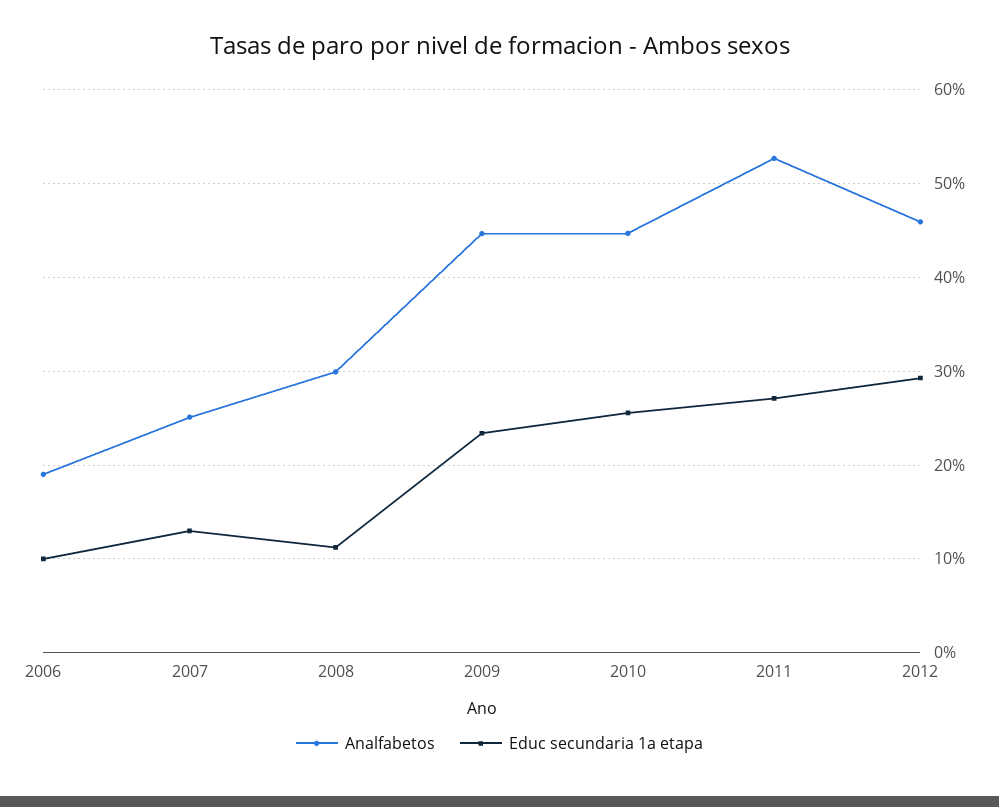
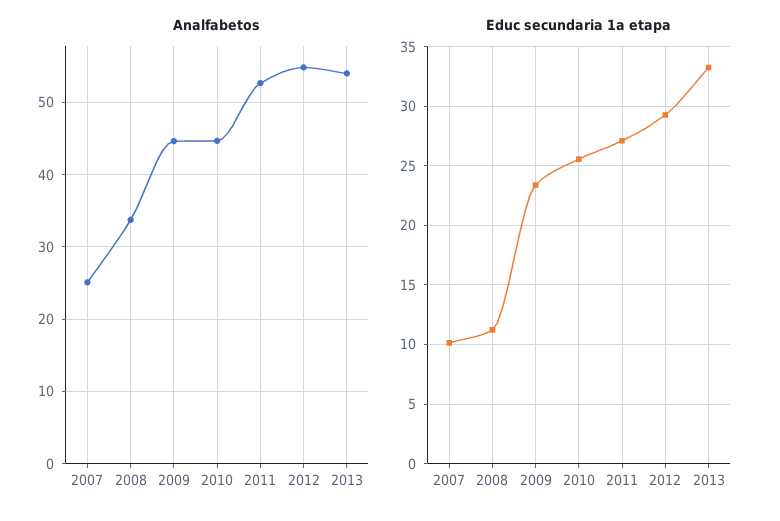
Analfabetos, 2006: 19 -> none
Educ secundaria 1a etapa, 2006: 10 -> none
Educ secundaria 1a etapa, 2007: 13 -> 10
Analfabetos, 2008: 30 -> 34
Analfabetos, 2012: 46 -> 55
Analfabetos, 2013: none -> 54
Educ secundaria 1a etapa, 2013: none -> 33

